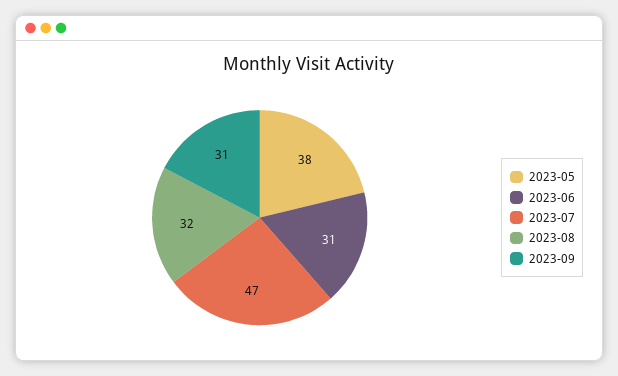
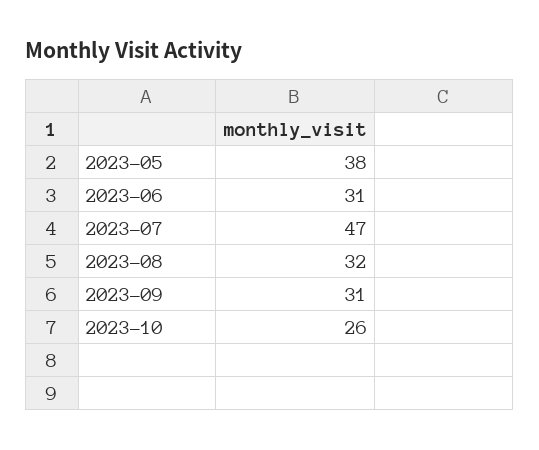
2023-10: none -> 26

